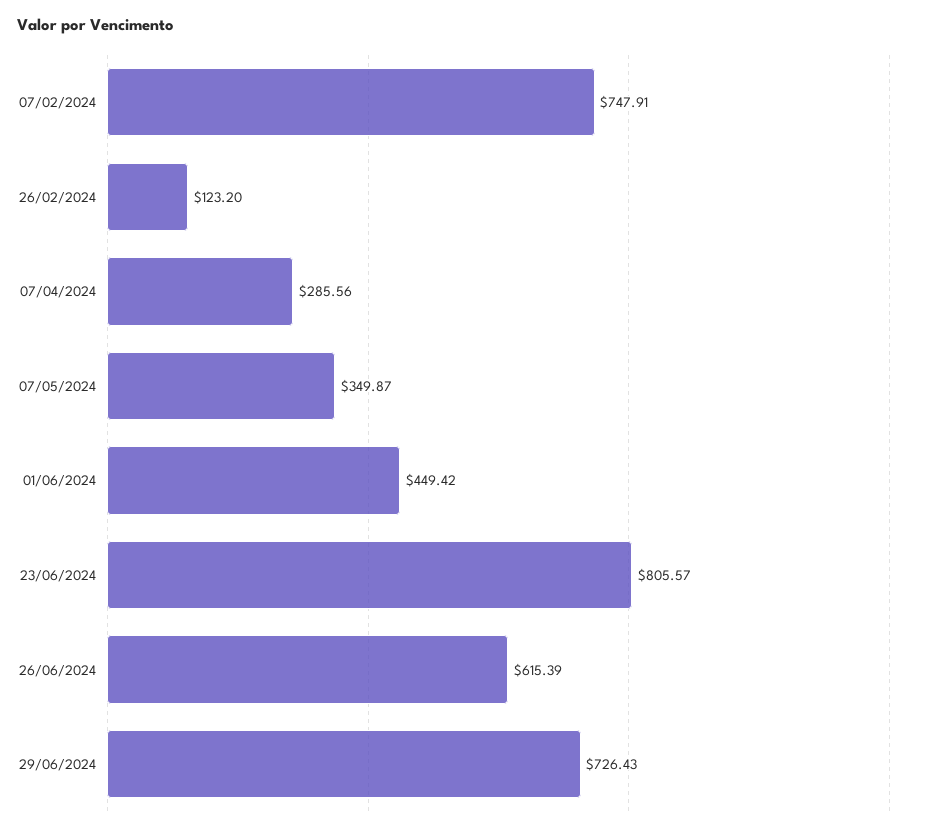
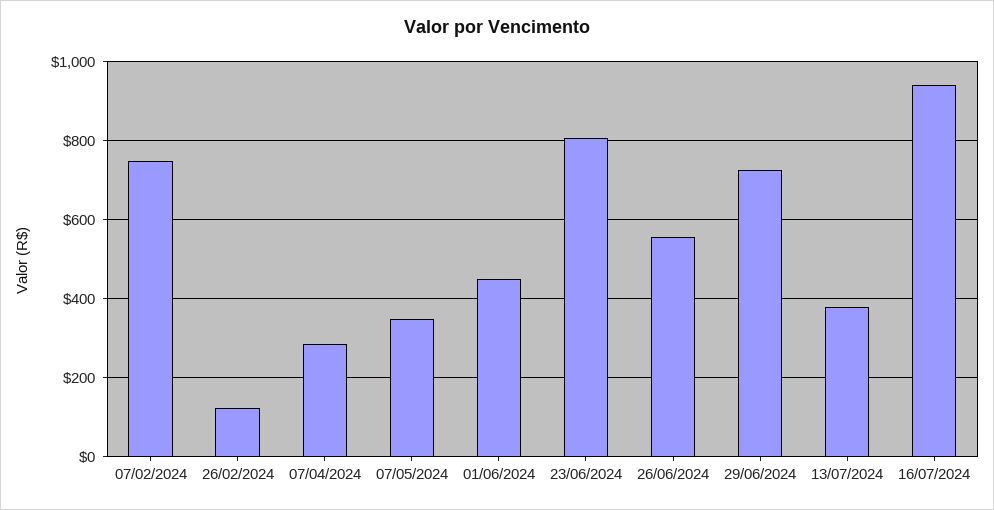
26/06/2024: 615.39 -> 560
13/07/2024: none -> 380
16/07/2024: none -> 940

